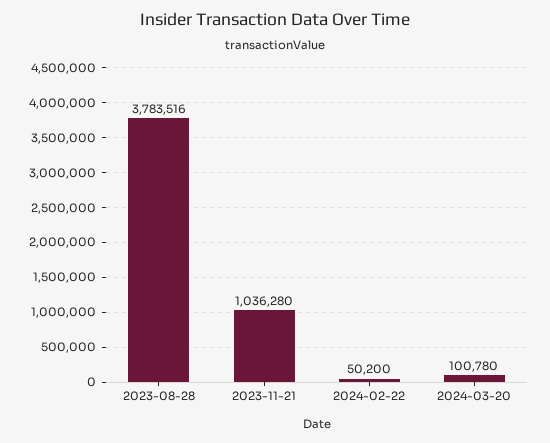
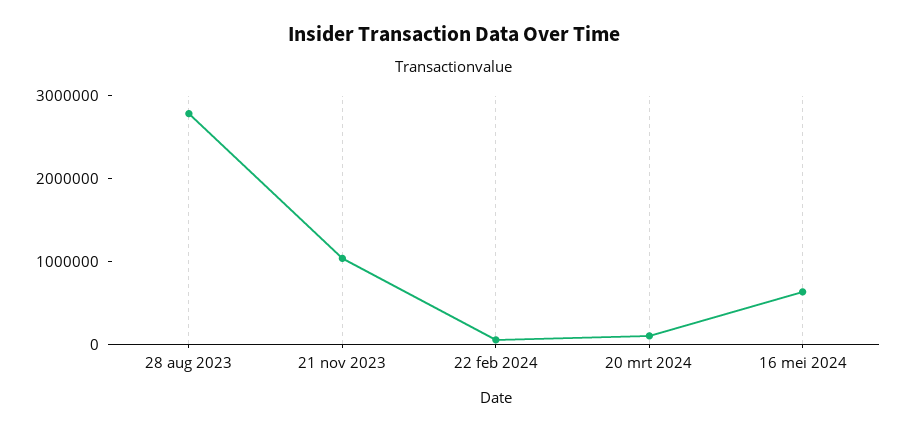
2023-08-28: 3783516 -> 2800000
16 mei 2024: none -> 600000

